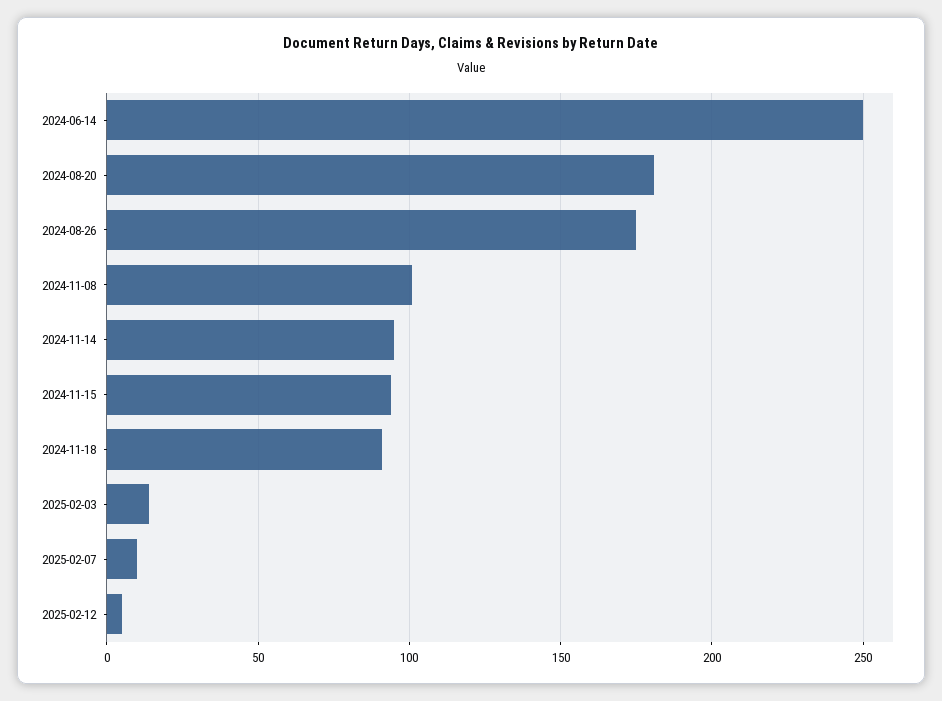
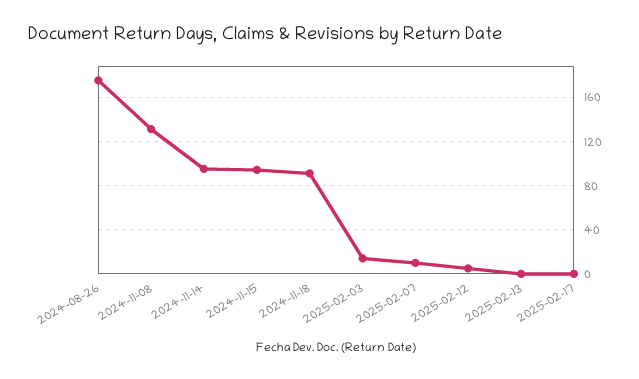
2024-06-14: 250 -> none
2024-08-20: 180 -> none
2024-11-08: 100 -> 130
2025-02-13: none -> 0
2025-02-17: none -> 0

